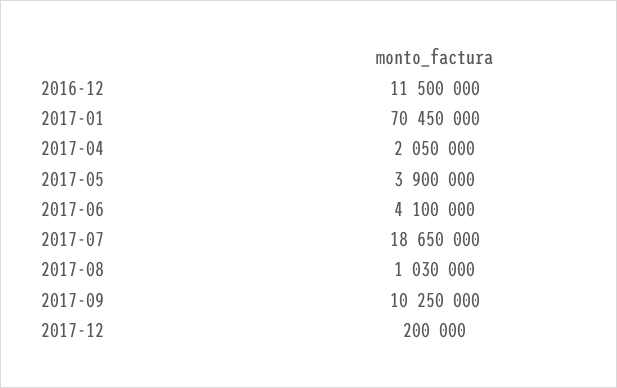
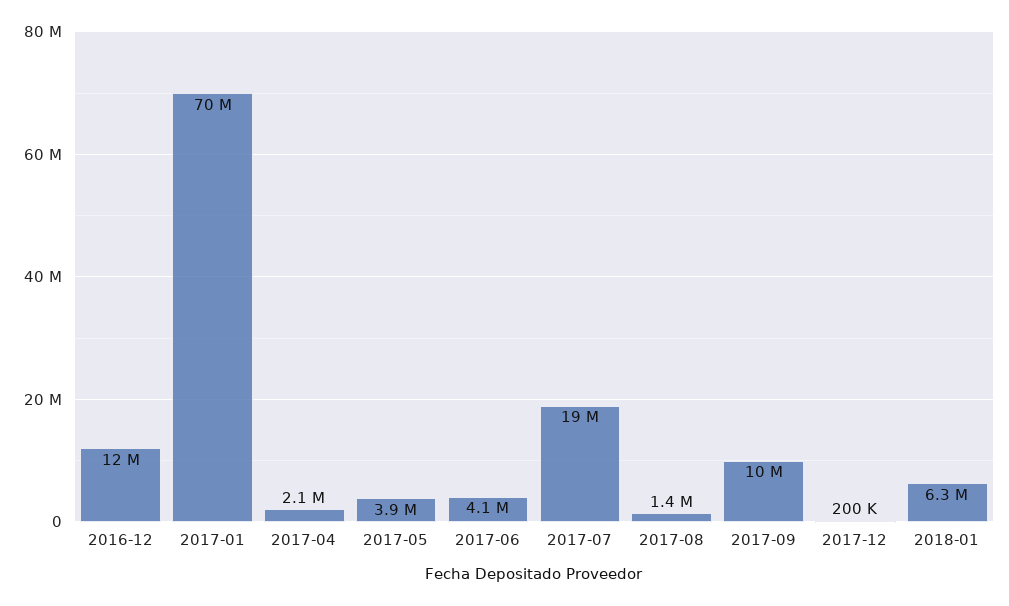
2017-08: 1030000 -> 1400000
2018-01: none -> 6300000

